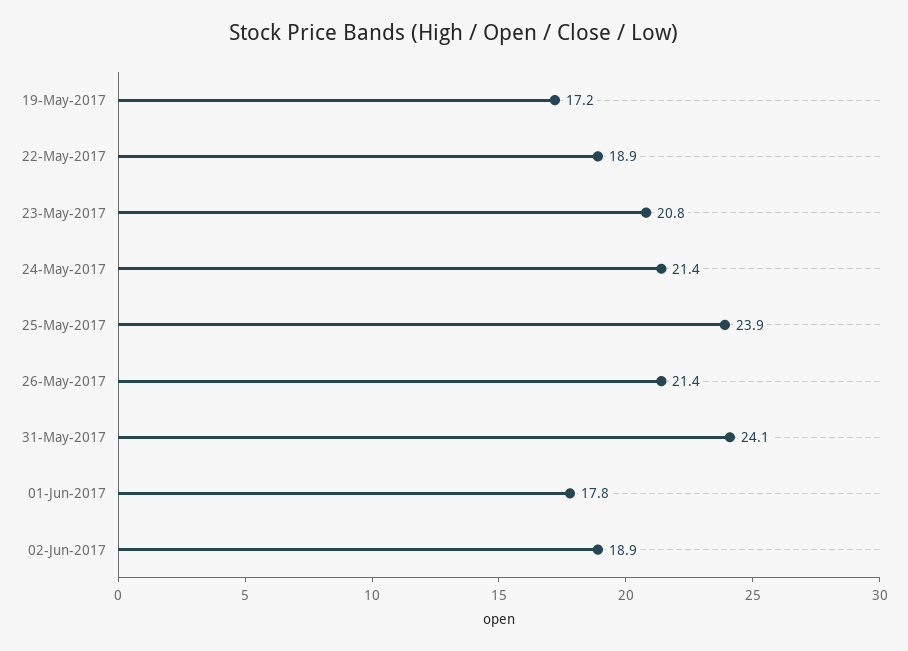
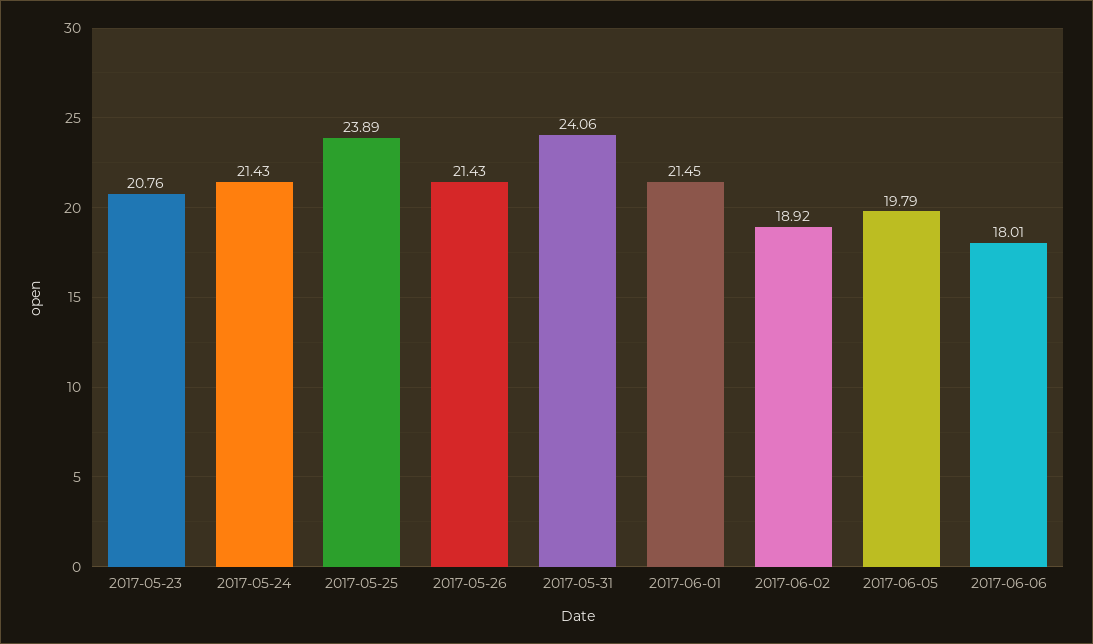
19-May-2017: 17.2 -> none
22-May-2017: 18.9 -> none
01-Jun-2017: 17.8 -> 21.45
2017-06-05: none -> 19.79
2017-06-06: none -> 18.01

